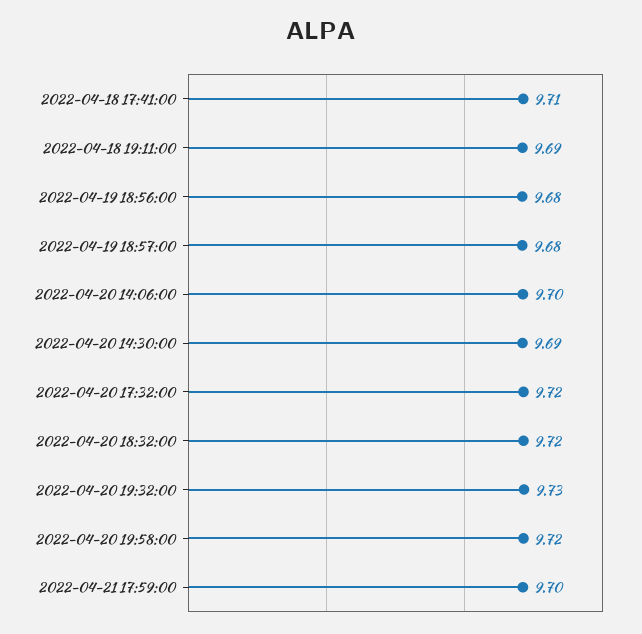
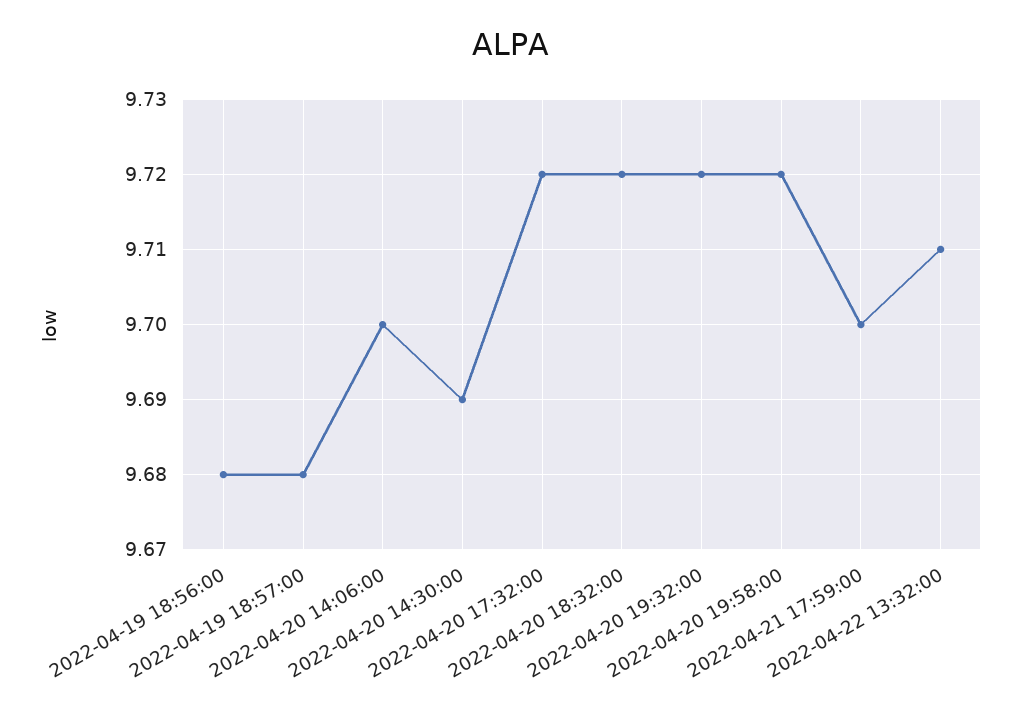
2022-04-18 17:41:00: 9.71 -> none
2022-04-18 19:11:00: 9.69 -> none
2022-04-20 19:32:00: 9.73 -> 9.72
2022-04-22 13:32:00: none -> 9.71

